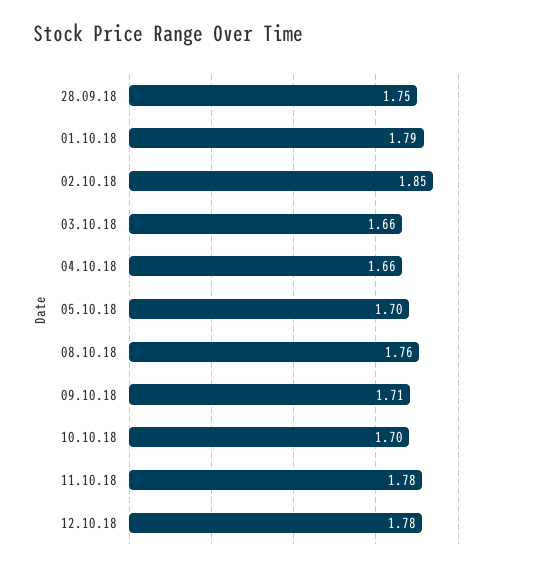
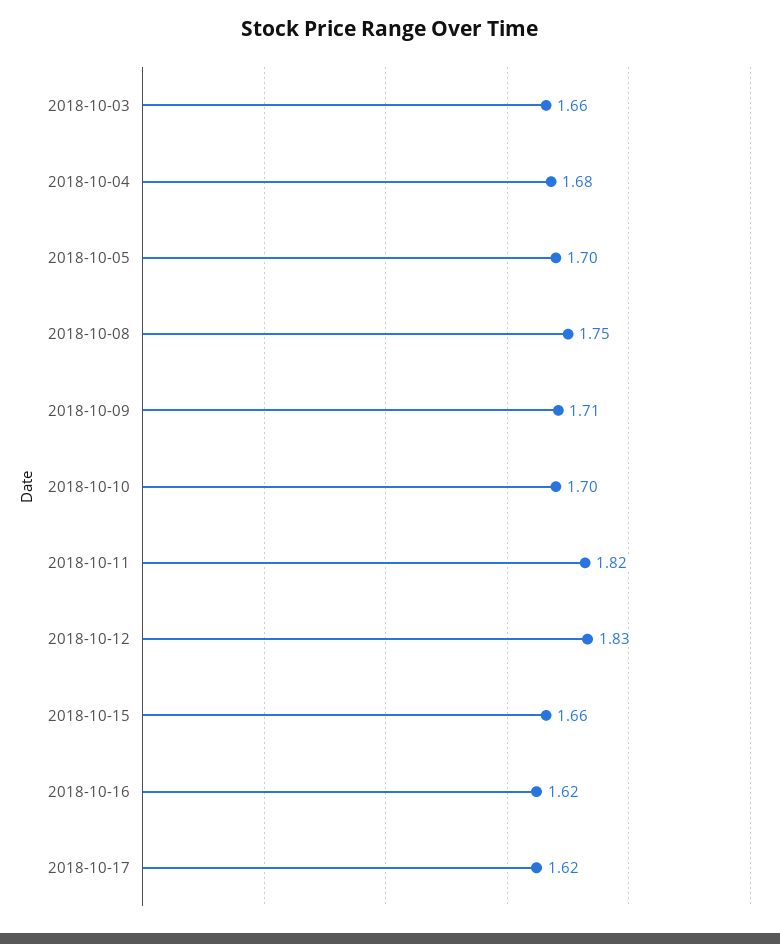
28.09.18: 1.75 -> none
01.10.18: 1.79 -> none
02.10.18: 1.85 -> none
04.10.18: 1.66 -> 1.68
08.10.18: 1.76 -> 1.75
11.10.18: 1.78 -> 1.82
12.10.18: 1.78 -> 1.83
2018-10-15: none -> 1.66
2018-10-16: none -> 1.62
2018-10-17: none -> 1.62

